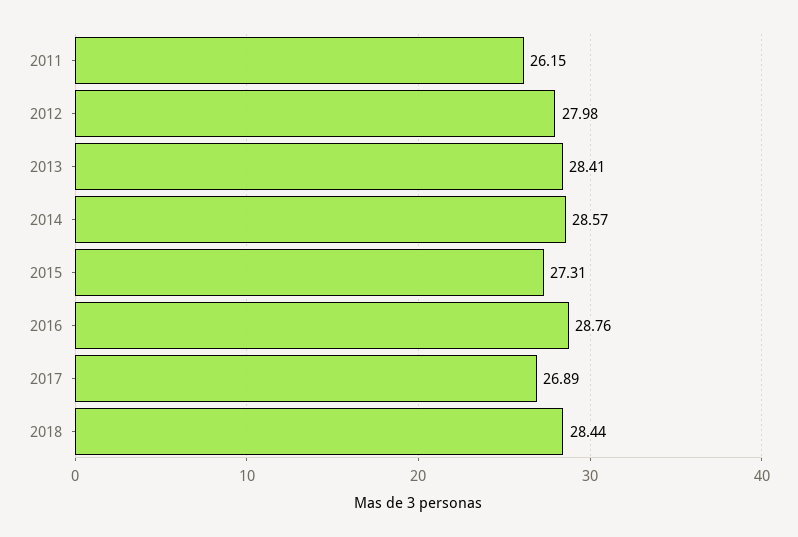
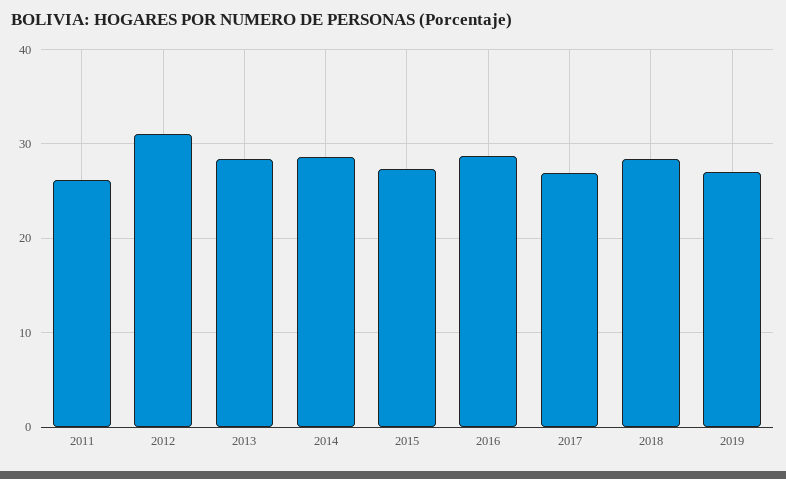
2012: 27.98 -> 31
2019: none -> 27

